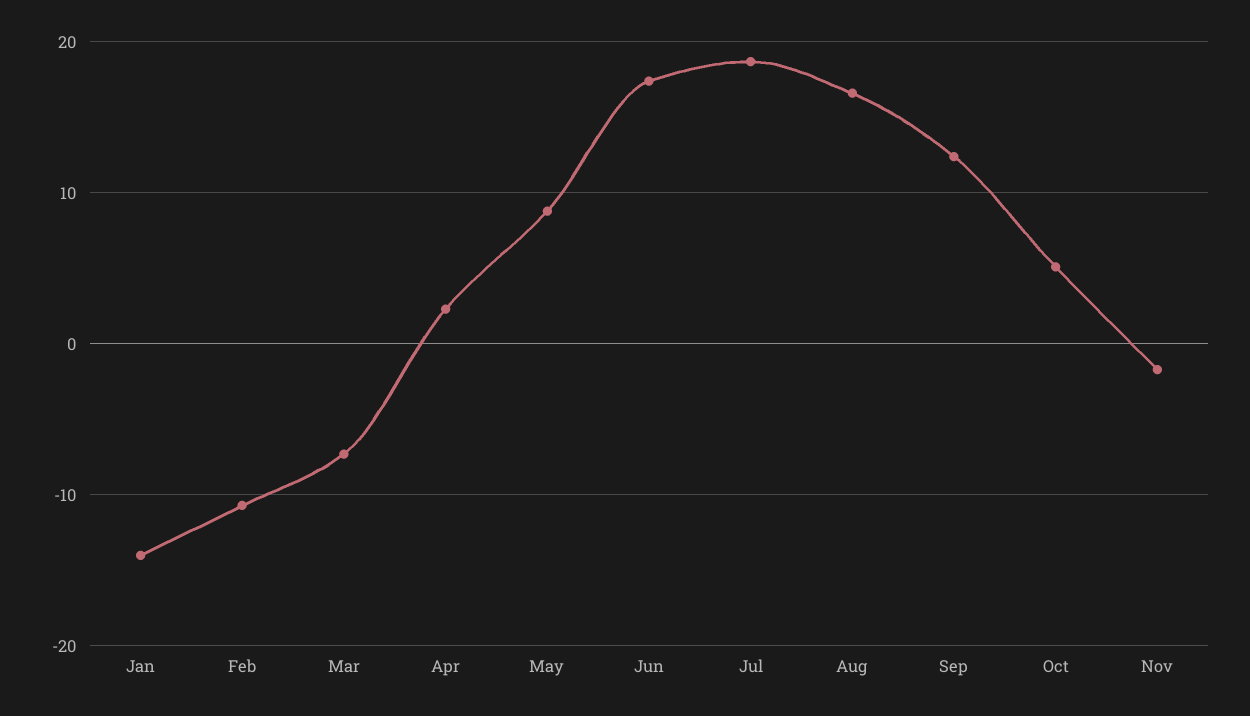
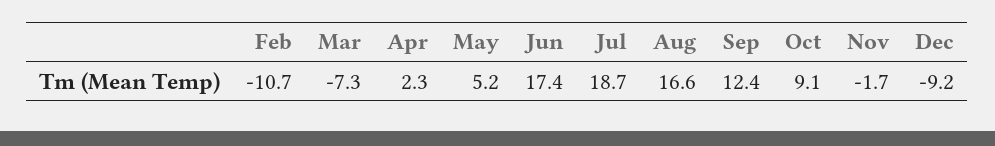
Jan: -14 -> none
May: 9 -> 5.2
Oct: 5 -> 9.1
Dec: none -> -9.2

